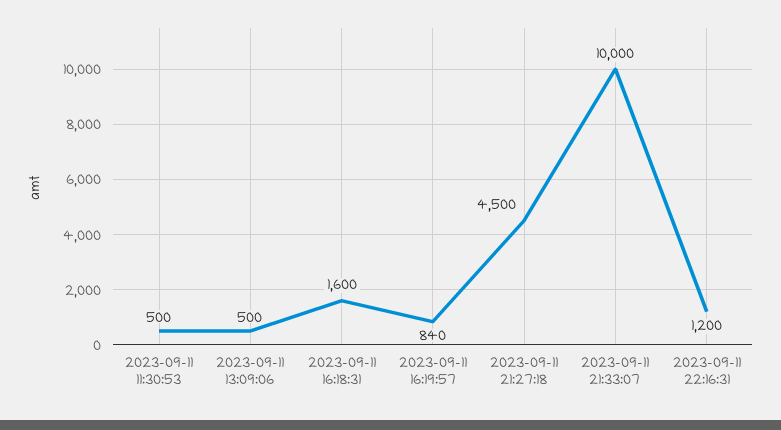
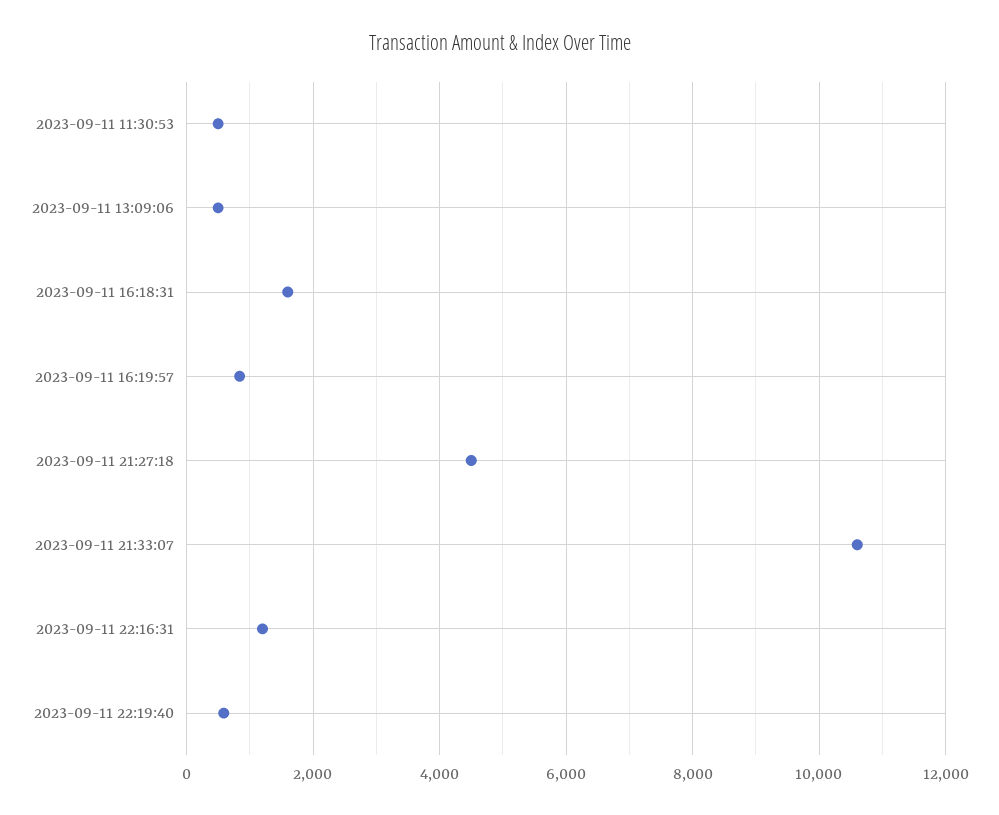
2023-09-11 21:33:07: 10000 -> 10600
2023-09-11 22:19:40: none -> 600

